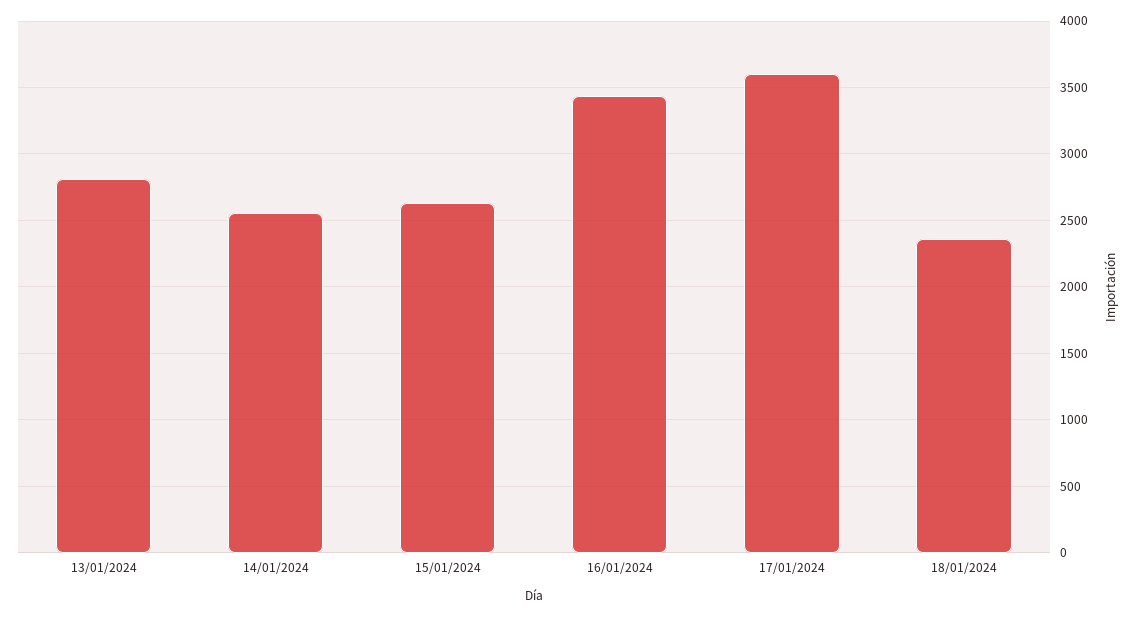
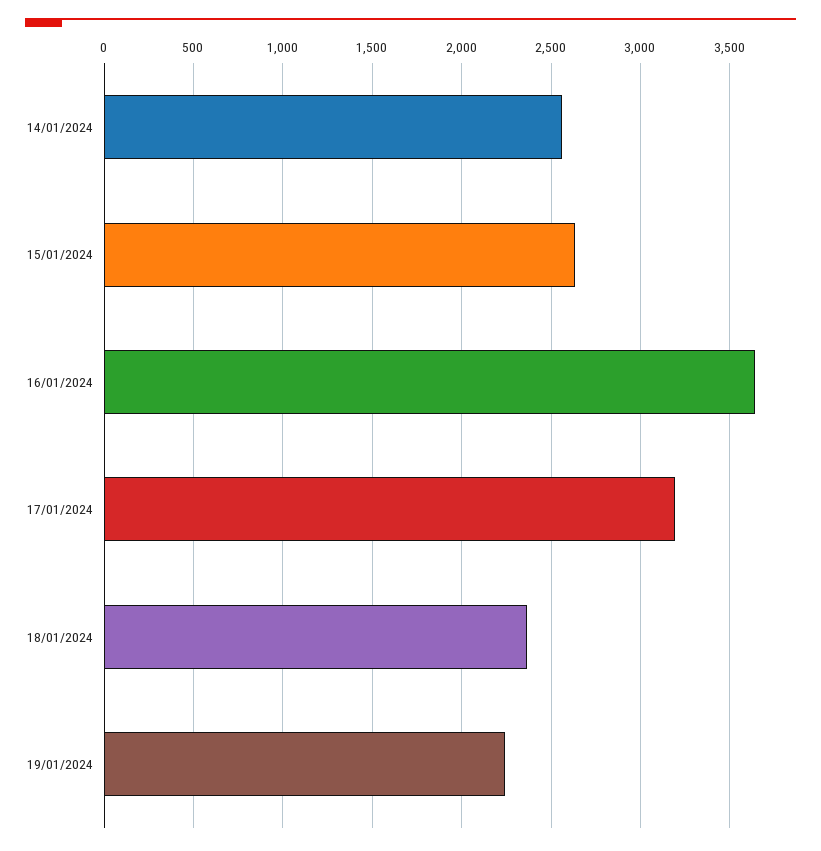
13/01/2024: 2800 -> none
16/01/2024: 3450 -> 3650
17/01/2024: 3600 -> 3200
19/01/2024: none -> 2250

